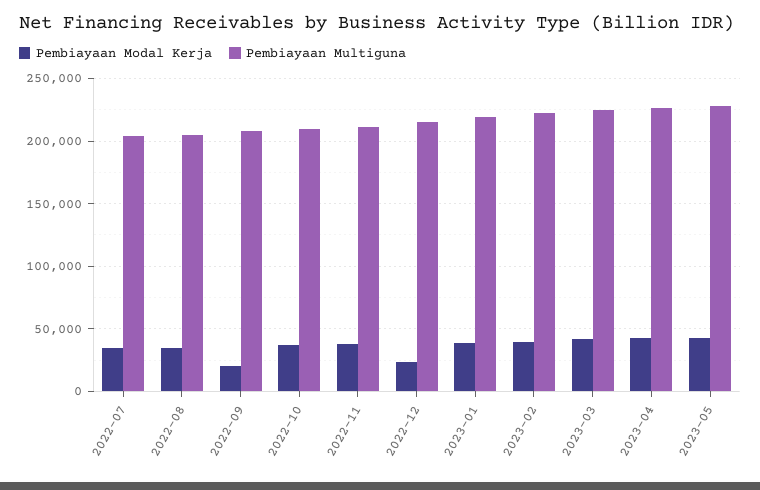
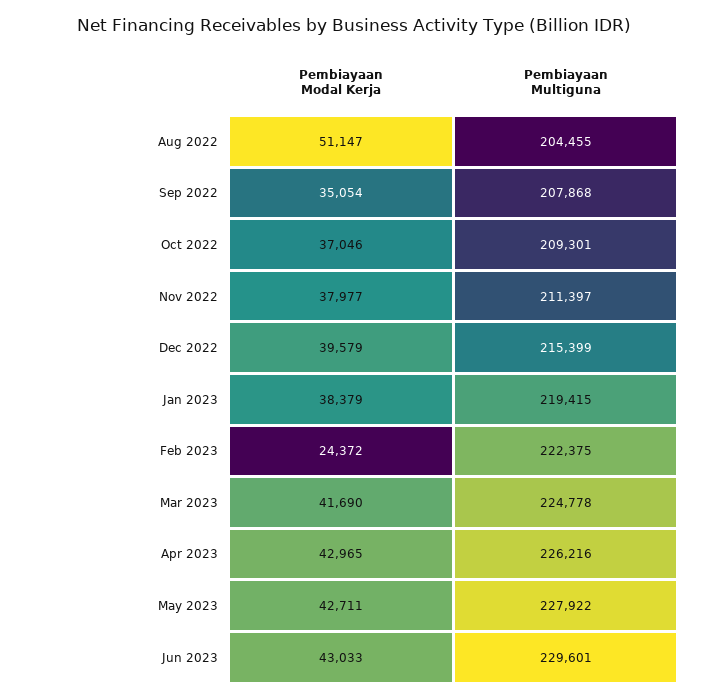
Pembiayaan Modal Kerja, 2022-07: 35000 -> none
Pembiayaan Multiguna, 2022-07: 205000 -> none
Pembiayaan Modal Kerja, 2022-08: 35000 -> 51147
Pembiayaan Modal Kerja, 2022-09: 20000 -> 35054
Pembiayaan Modal Kerja, 2022-12: 25000 -> 39579
Pembiayaan Modal Kerja, 2023-02: 40000 -> 24372
Pembiayaan Modal Kerja, Jun 2023: none -> 43033
Pembiayaan Multiguna, Jun 2023: none -> 229601

